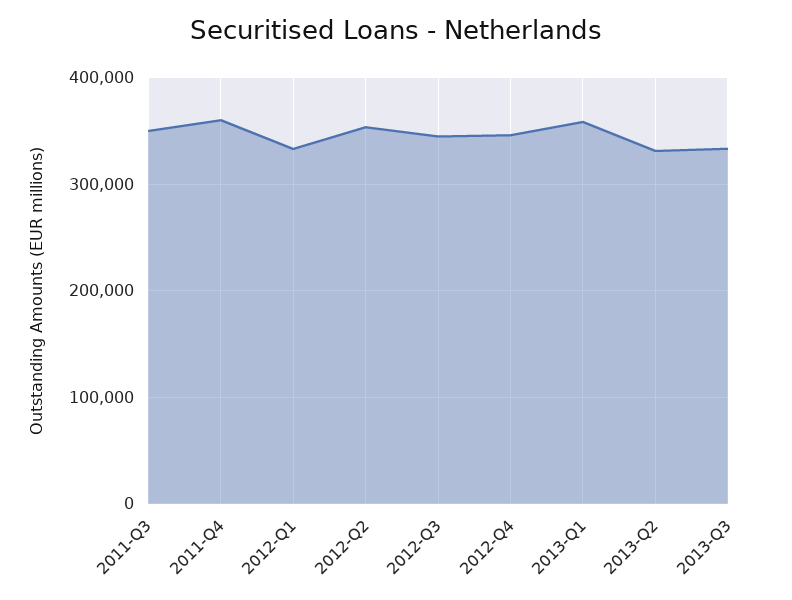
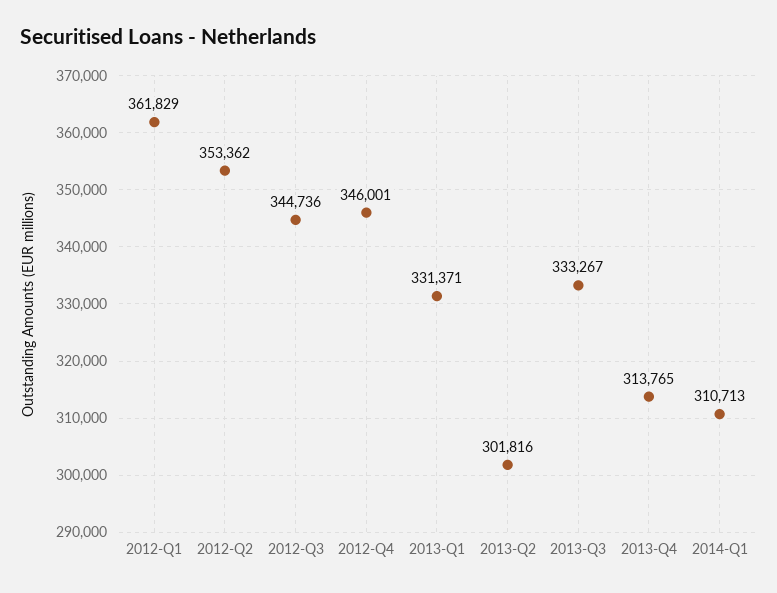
2011-Q3: 350000 -> none
2011-Q4: 360000 -> none
2012-Q1: 330000 -> 361829
2013-Q1: 360000 -> 331371
2013-Q2: 330000 -> 301816
2013-Q4: none -> 313765
2014-Q1: none -> 310713

